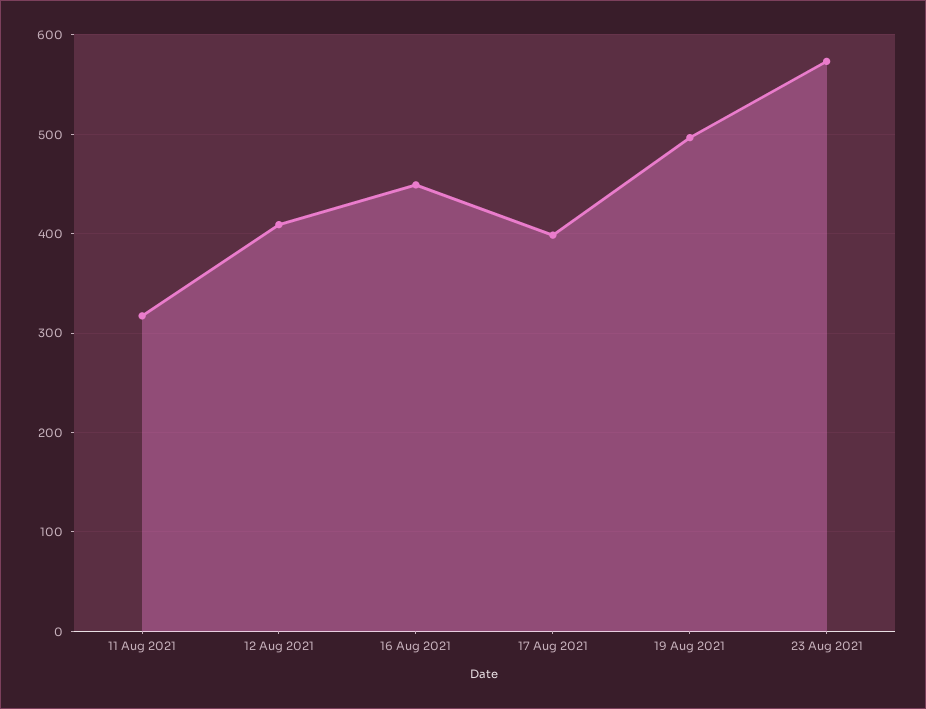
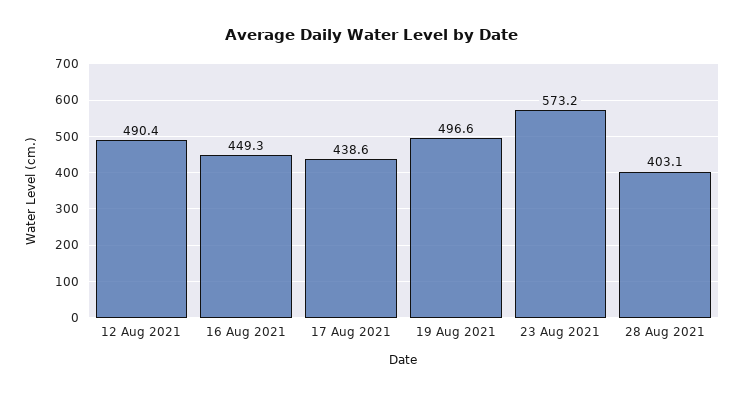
11 Aug 2021: 320 -> none
12 Aug 2021: 410 -> 490.4
17 Aug 2021: 400 -> 438.6
28 Aug 2021: none -> 403.1

